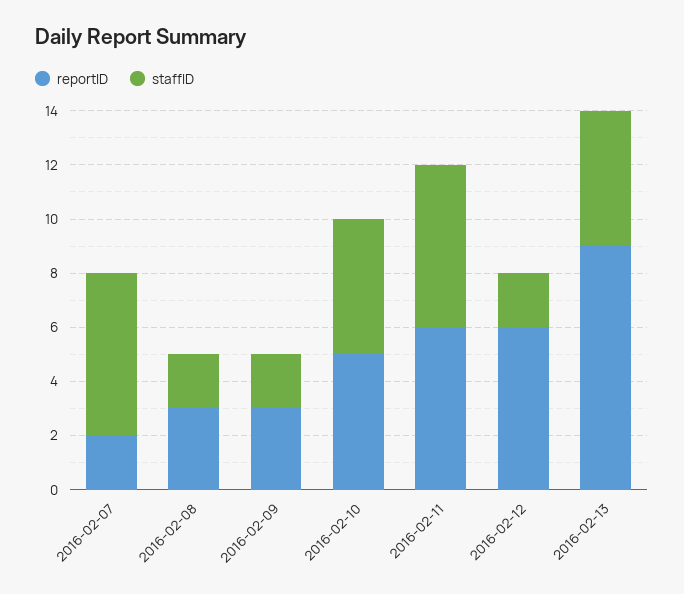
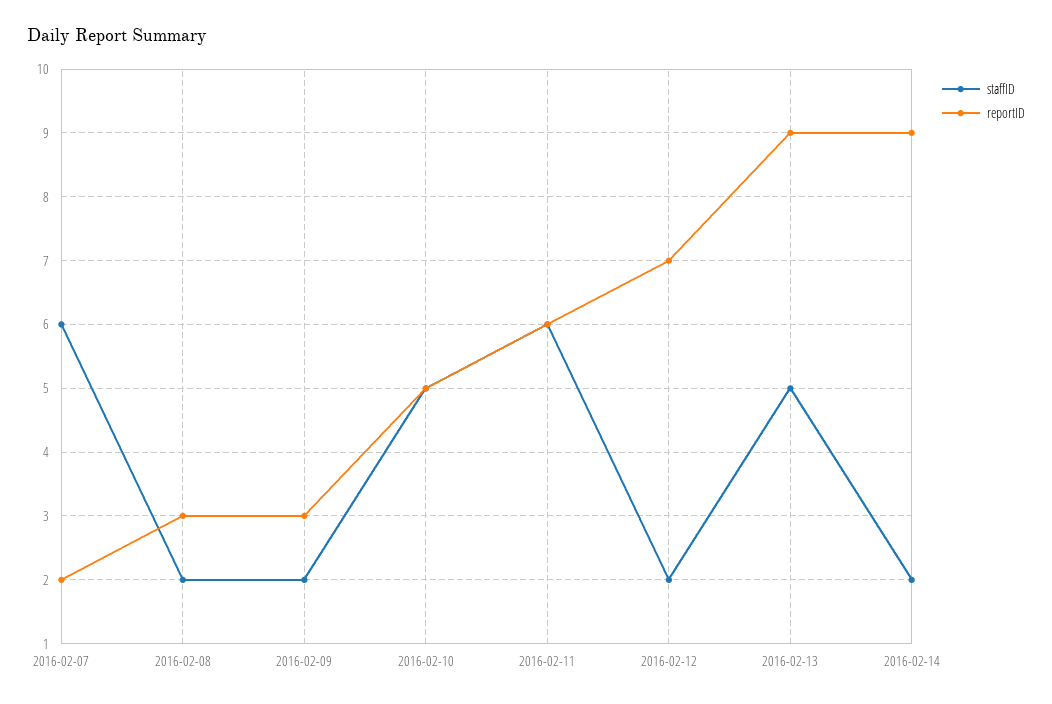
reportID, 2016-02-12: 6 -> 7
staffID, 2016-02-14: none -> 2
reportID, 2016-02-14: none -> 9

